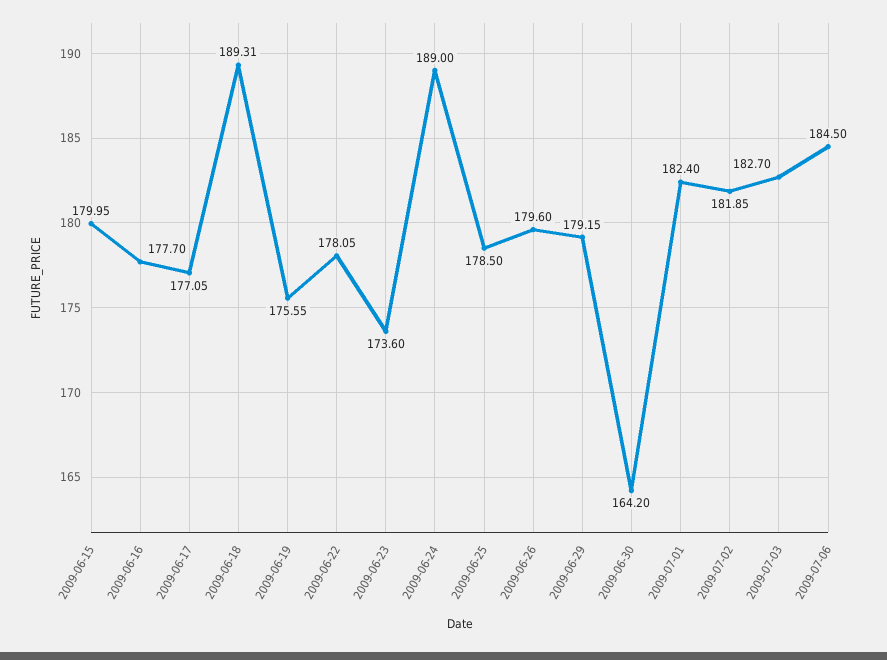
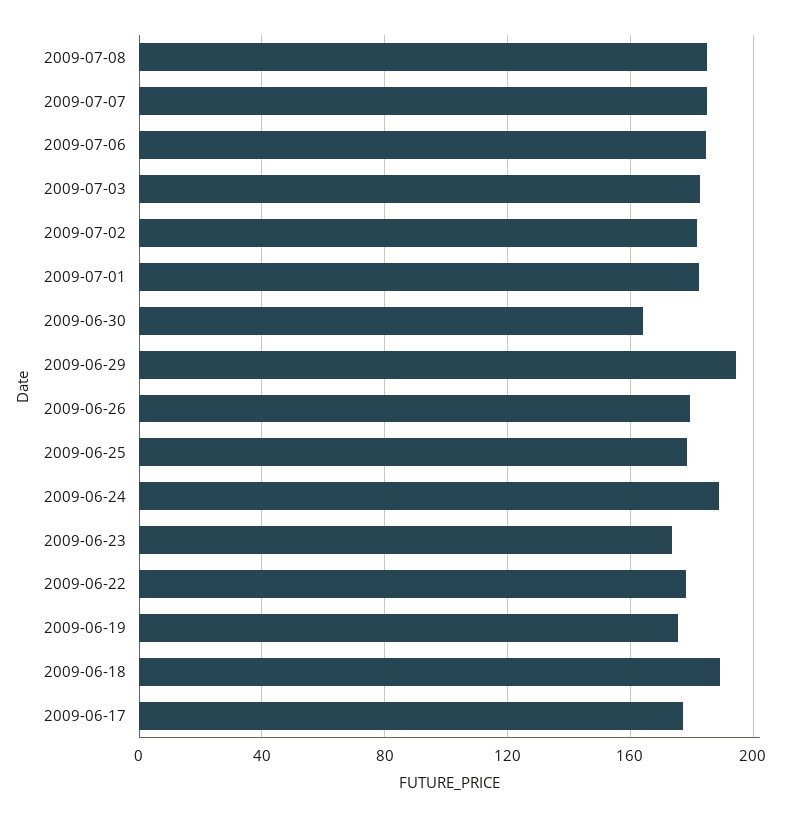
2009-06-15: 179.95 -> none
2009-06-16: 177.7 -> none
2009-06-29: 179.15 -> 195
2009-07-08: none -> 185
2009-07-07: none -> 185

